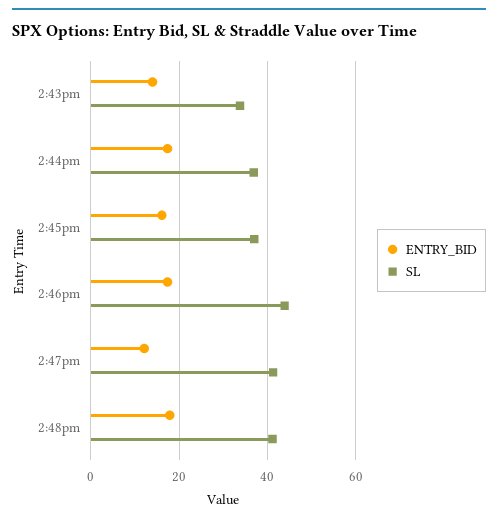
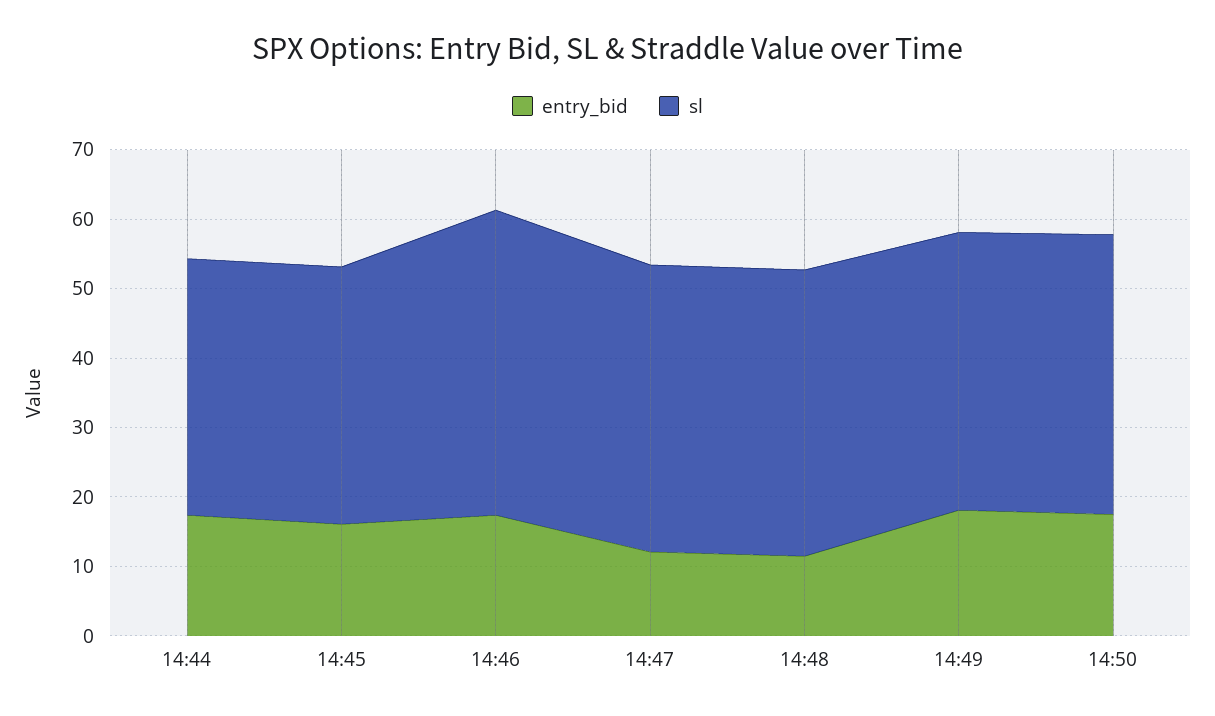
ENTRY_BID, 2:43pm: 14 -> none
SL, 2:43pm: 34 -> none
ENTRY_BID, 2:48pm: 18 -> 12
ENTRY_BID, 14:49: none -> 18
SL, 14:49: none -> 40
ENTRY_BID, 14:50: none -> 18
SL, 14:50: none -> 40

